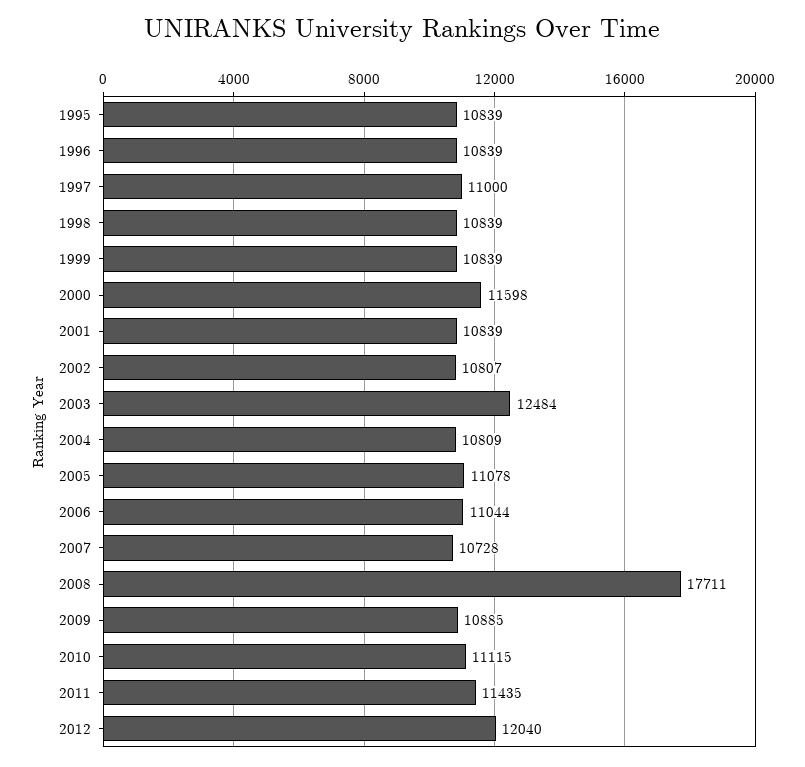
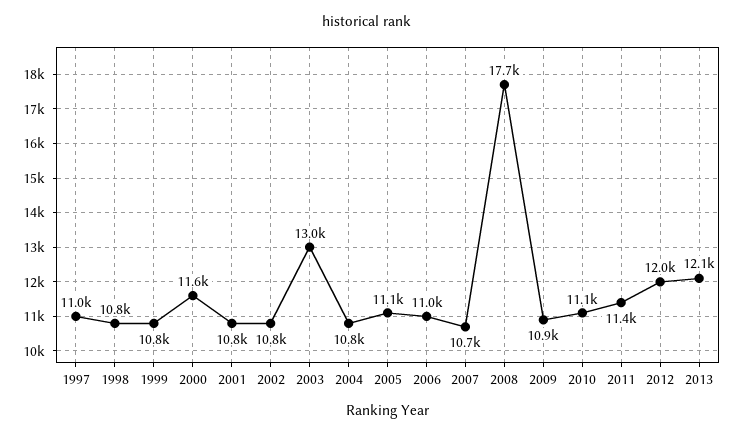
1995: 10839 -> none
1996: 10839 -> none
2003: 12484 -> 13000
2013: none -> 12100

